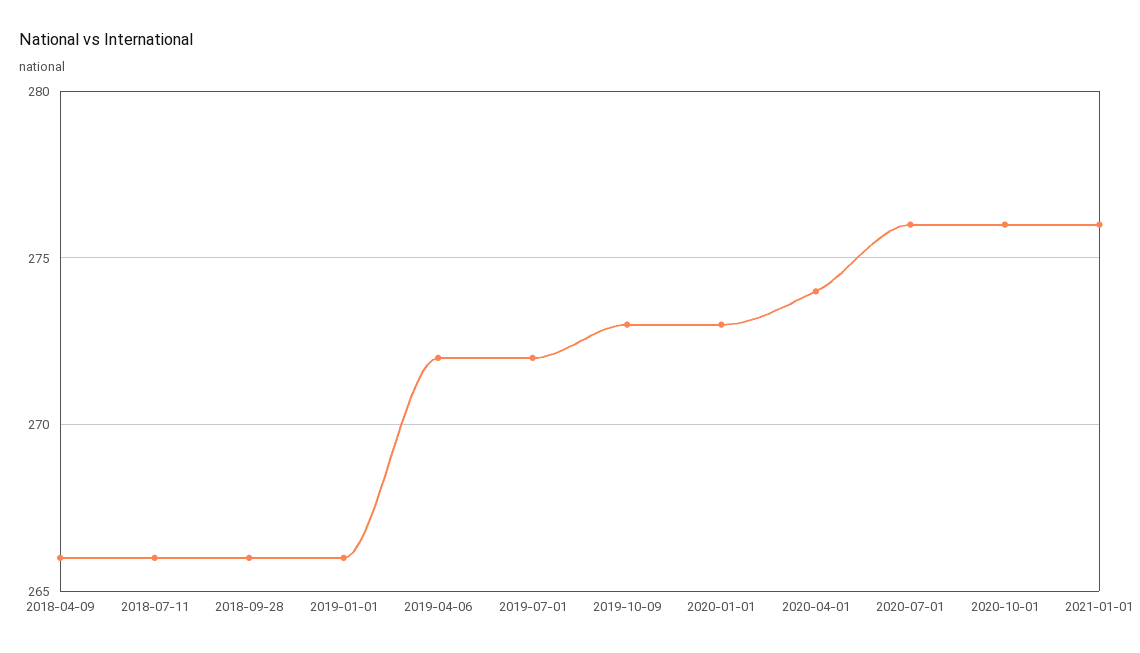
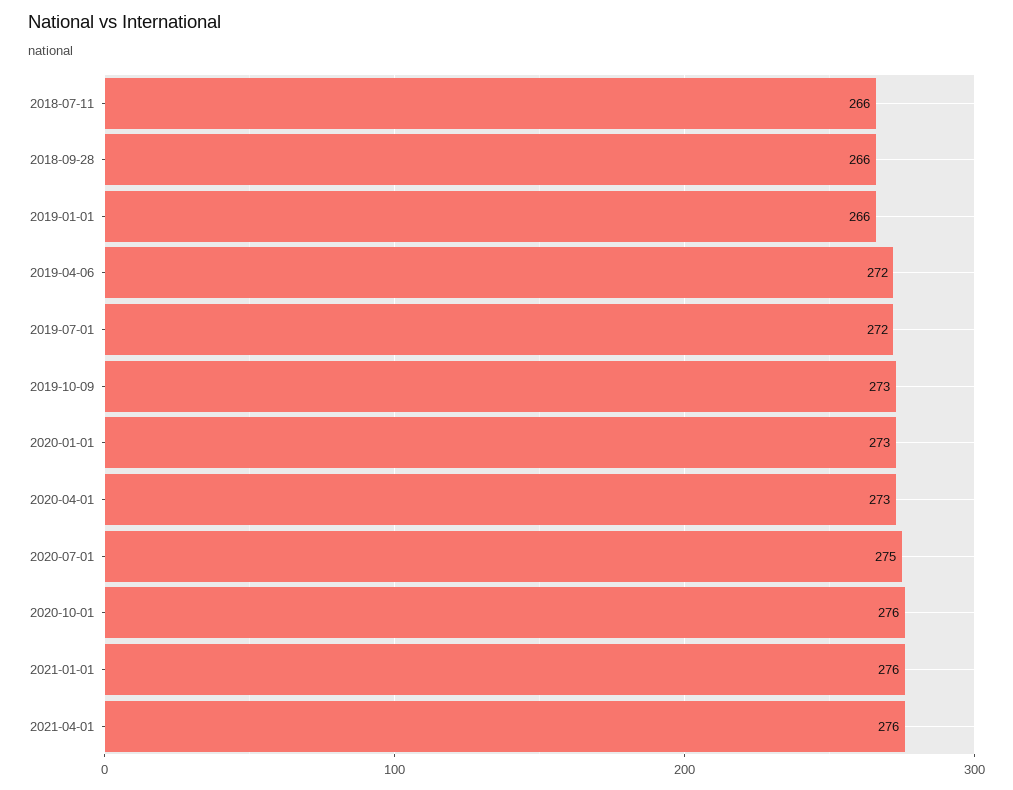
2018-04-09: 266 -> none
2020-04-01: 274 -> 273
2020-07-01: 276 -> 275
2021-04-01: none -> 276

